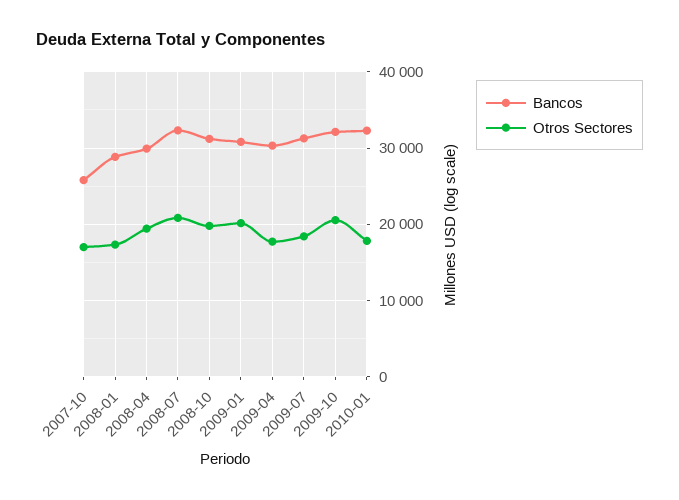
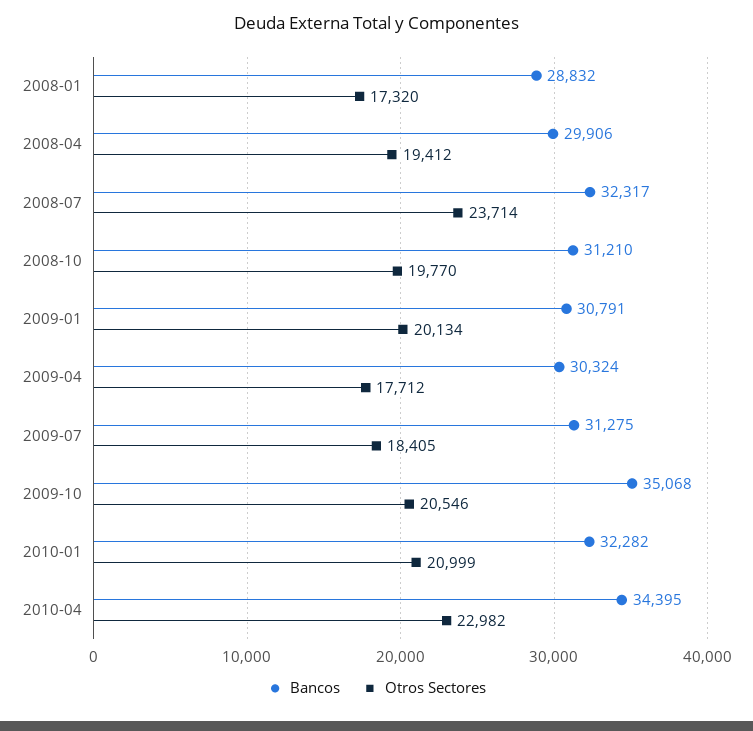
Bancos, 2007-10: 26000 -> none
Otros Sectores, 2007-10: 17000 -> none
Otros Sectores, 2008-07: 21000 -> 23714
Bancos, 2009-10: 32000 -> 35068
Otros Sectores, 2010-01: 18000 -> 20999
Bancos, 2010-04: none -> 34395
Otros Sectores, 2010-04: none -> 22982

